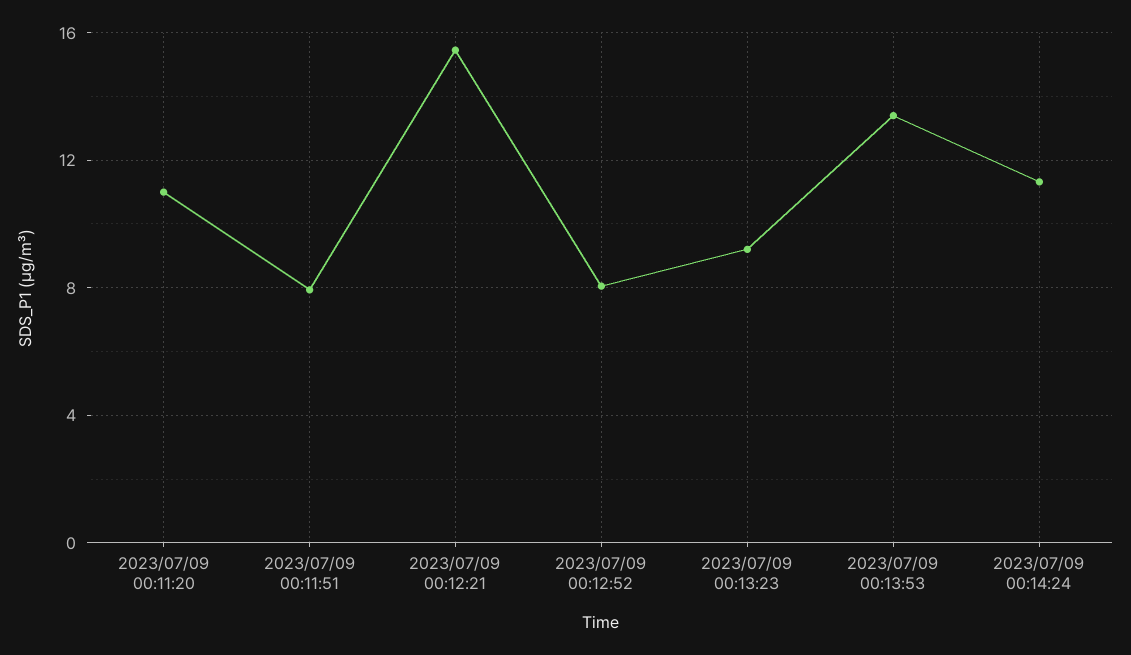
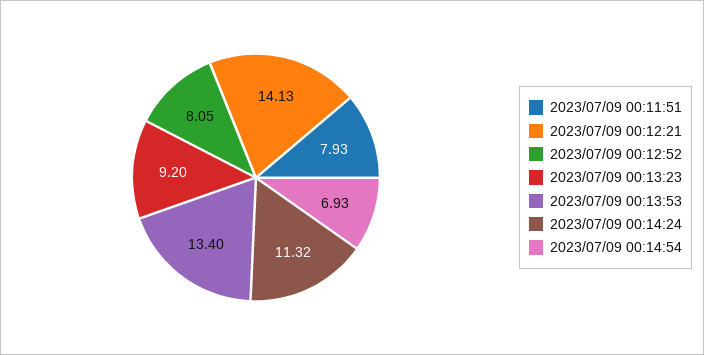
2023/07/09 00:11:20: 11 -> none
2023/07/09 00:12:21: 15.5 -> 14.13
2023/07/09 00:14:54: none -> 6.93

